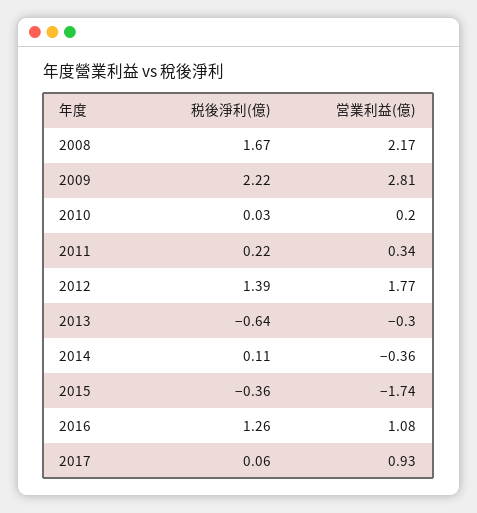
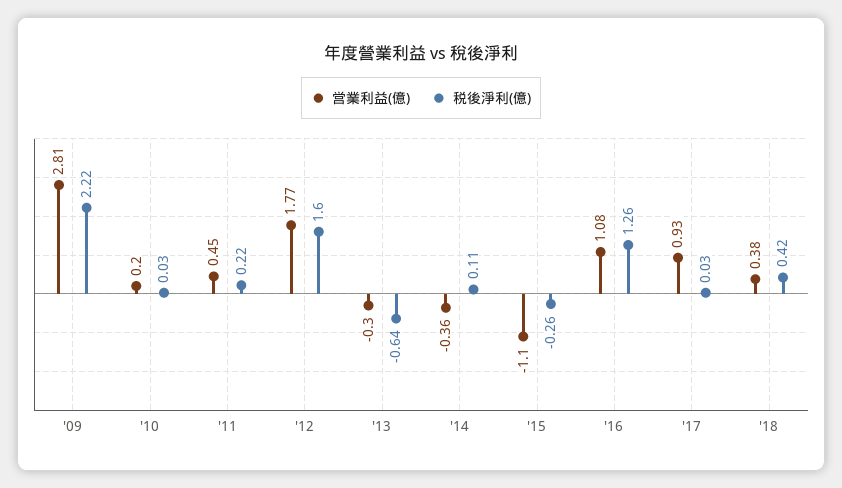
税後淨利(億), 2008: 1.67 -> none
営業利益(億), 2008: 2.17 -> none
営業利益(億), 2011: 0.34 -> 0.45
税後淨利(億), 2012: 1.39 -> 1.6
税後淨利(億), 2015: -0.36 -> -0.26
営業利益(億), 2015: -1.74 -> -1.1
税後淨利(億), 2017: 0.06 -> 0.03
営業利益(億), '18: none -> 0.38
税後淨利(億), '18: none -> 0.42

